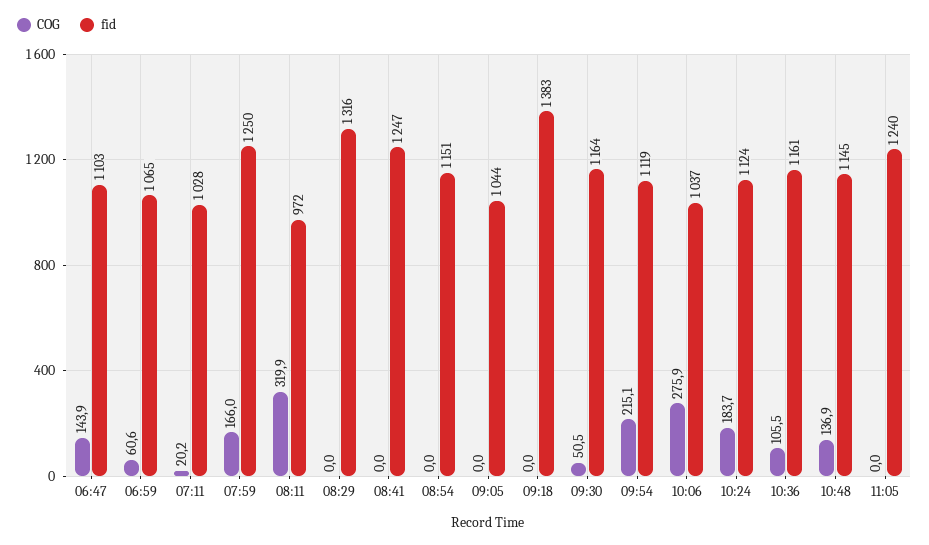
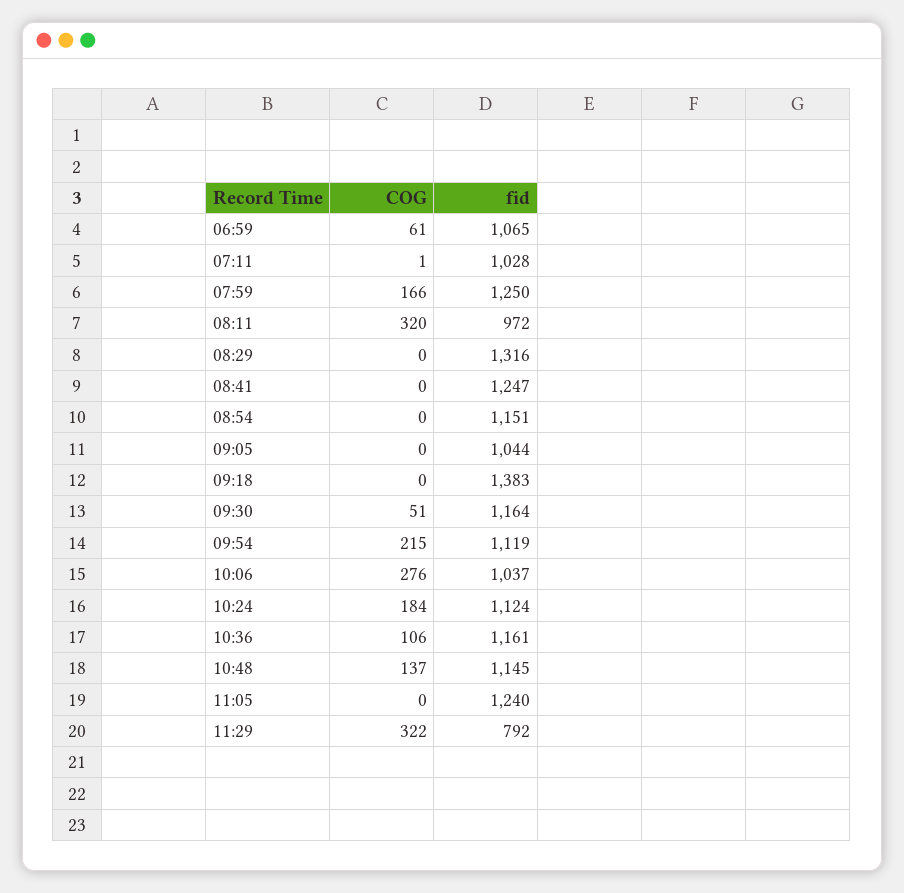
COG, 06:47: 143.9 -> none
fid, 06:47: 1103 -> none
COG, 07:11: 20.2 -> 1
COG, 11:29: none -> 322
fid, 11:29: none -> 792

